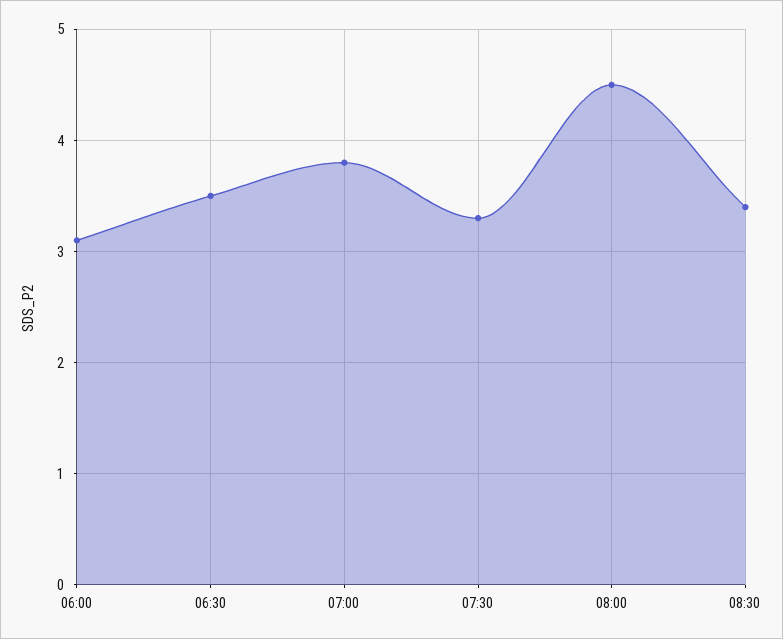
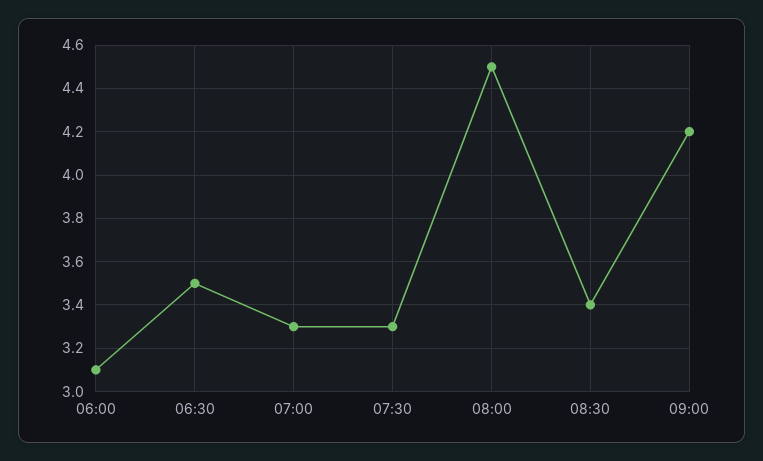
07:00: 3.8 -> 3.3
09:00: none -> 4.2

